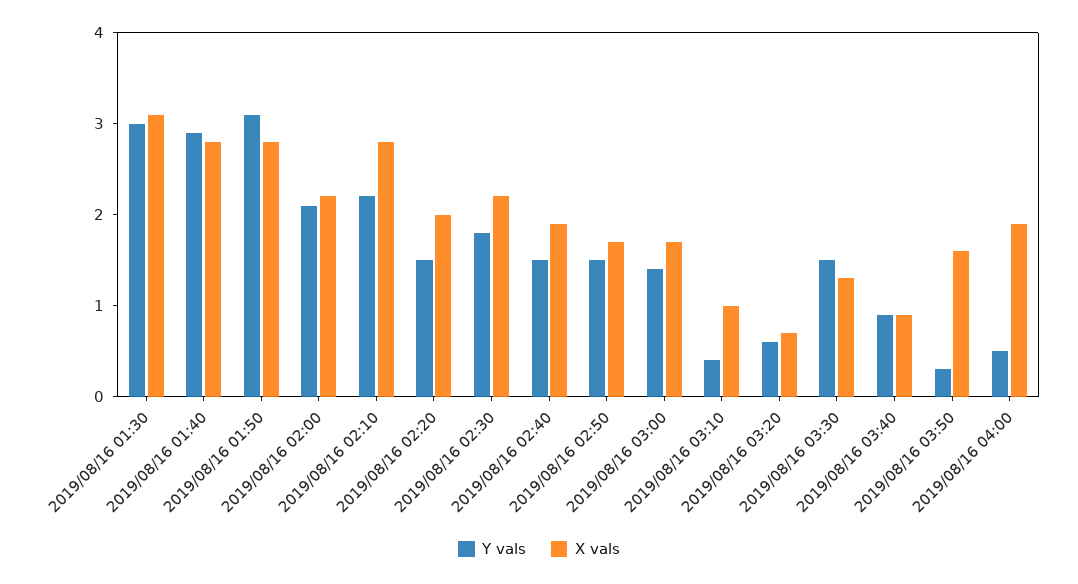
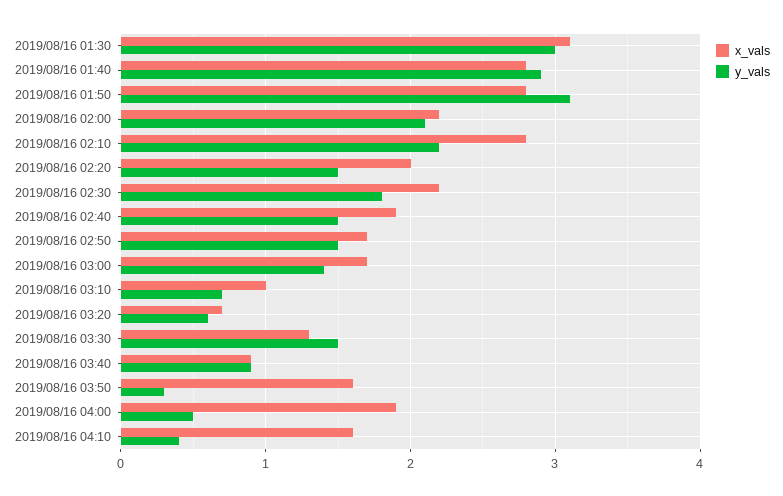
Y vals, 2019/08/16 03:10: 0.4 -> 0.7
X vals, 2019/08/16 04:10: none -> 1.6
Y vals, 2019/08/16 04:10: none -> 0.4

